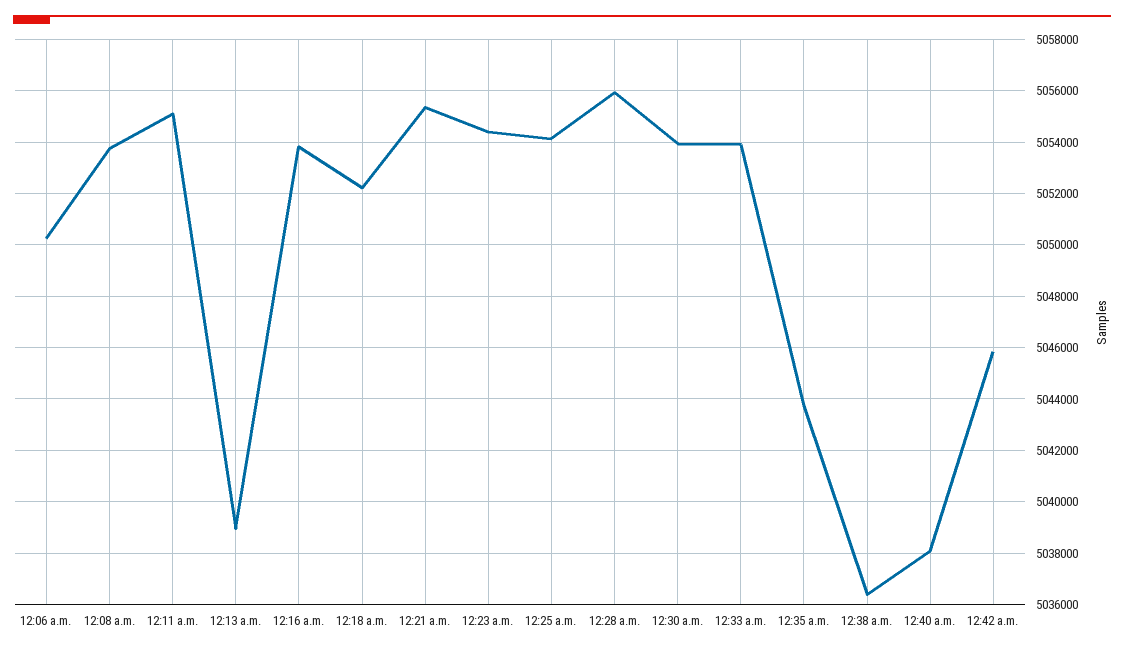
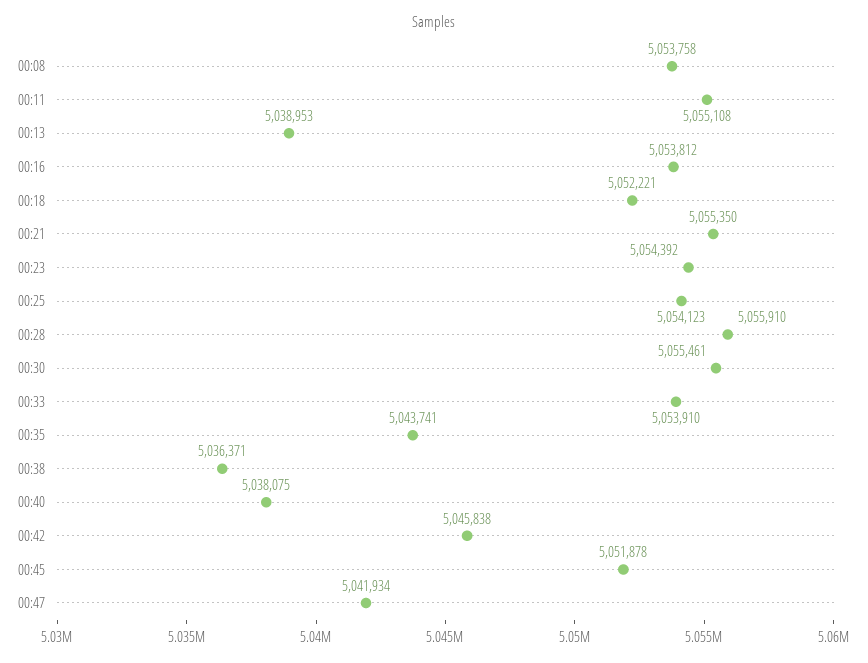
12:06 a.m.: 5050250 -> none
12:30 a.m.: 5054000 -> 5055461
00:45: none -> 5051878
00:47: none -> 5041934

